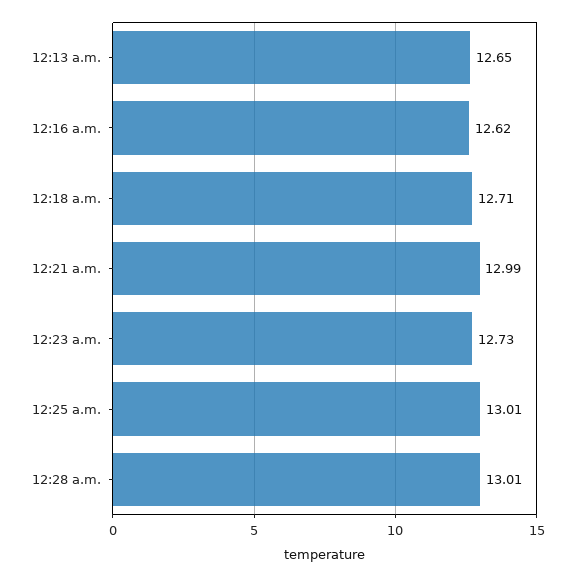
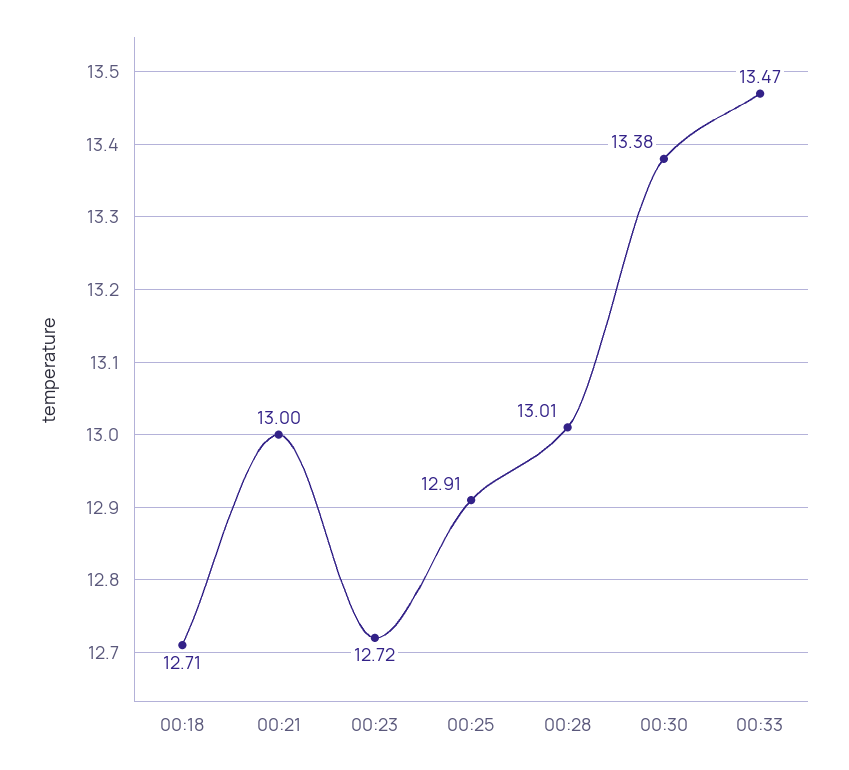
12:13 a.m.: 12.65 -> none
12:16 a.m.: 12.62 -> none
12:21 a.m.: 12.99 -> 13
12:23 a.m.: 12.73 -> 12.72
12:25 a.m.: 13.01 -> 12.91
00:30: none -> 13.38
00:33: none -> 13.47

